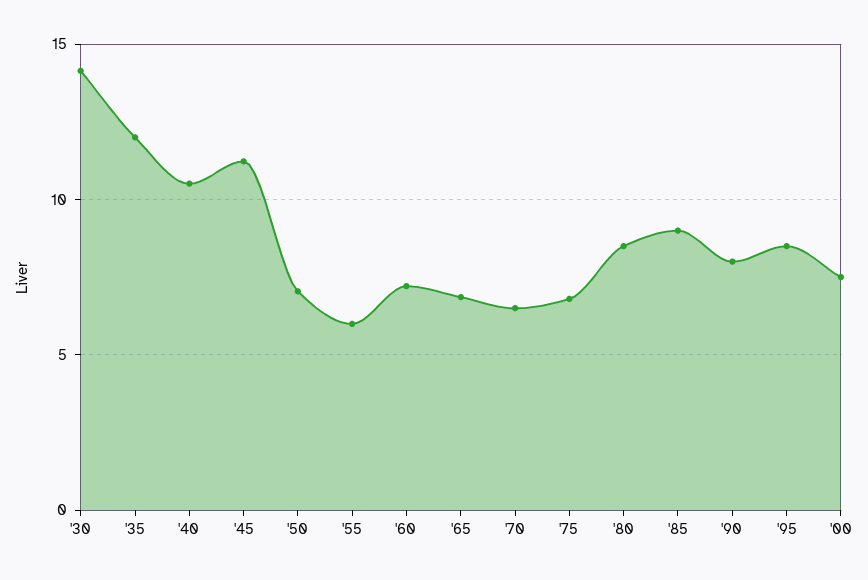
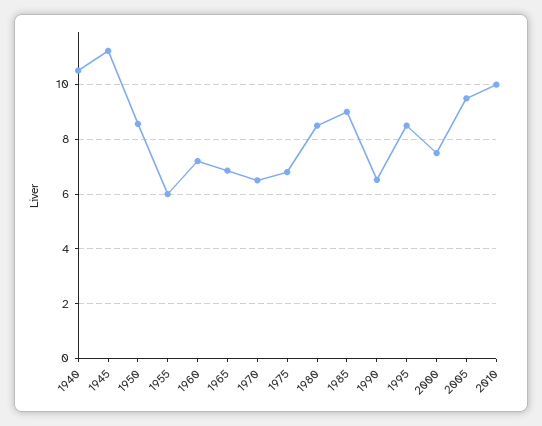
'30: 14 -> none
'35: 12 -> none
'50: 7 -> 8.5
'90: 8 -> 6.5
2005: none -> 9.5
2010: none -> 10

